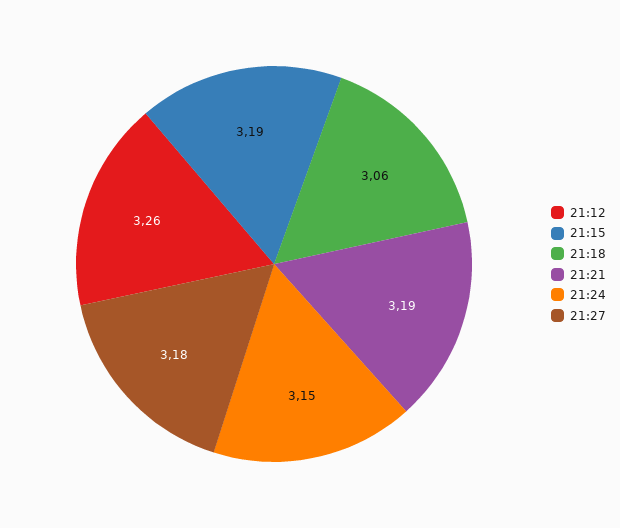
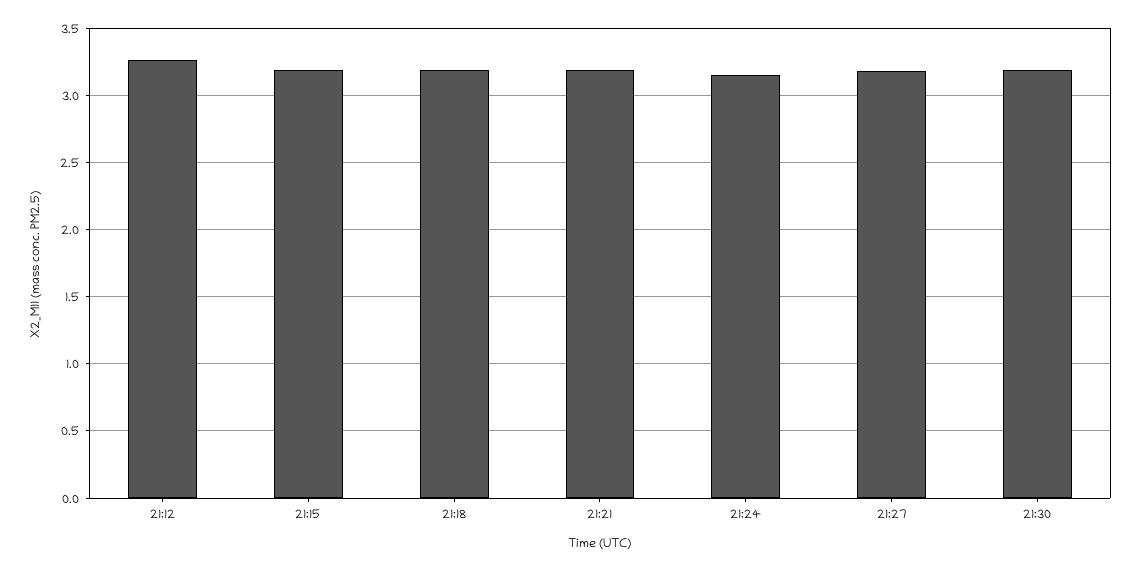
21:18: 3.06 -> 3.2
21:30: none -> 3.2

